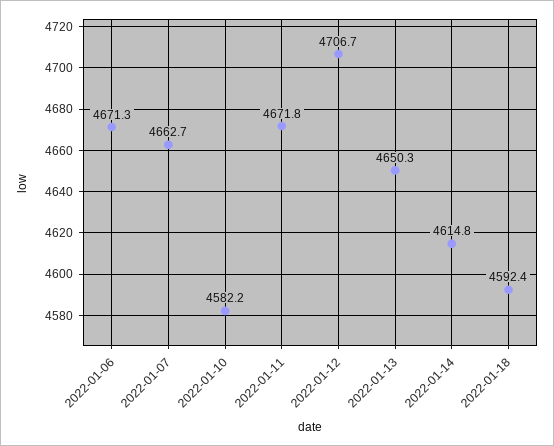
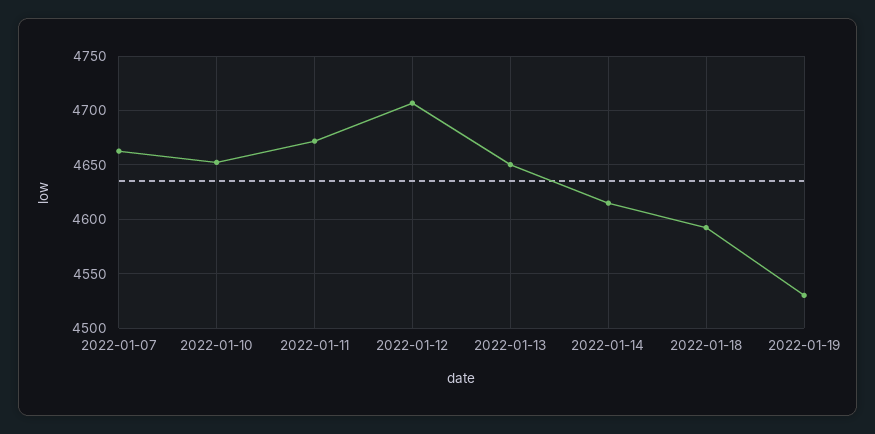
2022-01-06: 4671.3 -> none
2022-01-10: 4582.2 -> 4650
2022-01-19: none -> 4530

